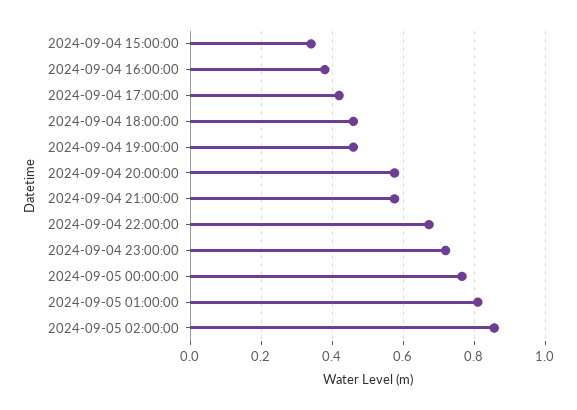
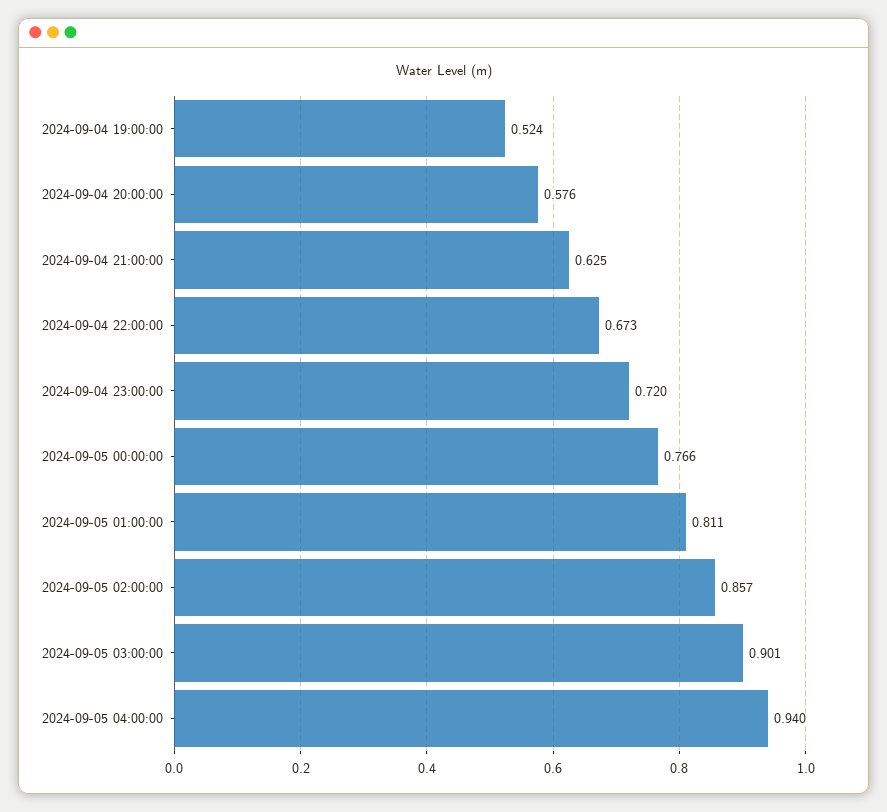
2024-09-04 15:00:00: 0.34 -> none
2024-09-04 16:00:00: 0.38 -> none
2024-09-04 17:00:00: 0.42 -> none
2024-09-04 18:00:00: 0.46 -> none
2024-09-04 19:00:00: 0.46 -> 0.524
2024-09-04 21:00:00: 0.58 -> 0.625
2024-09-05 03:00:00: none -> 0.901
2024-09-05 04:00:00: none -> 0.94

